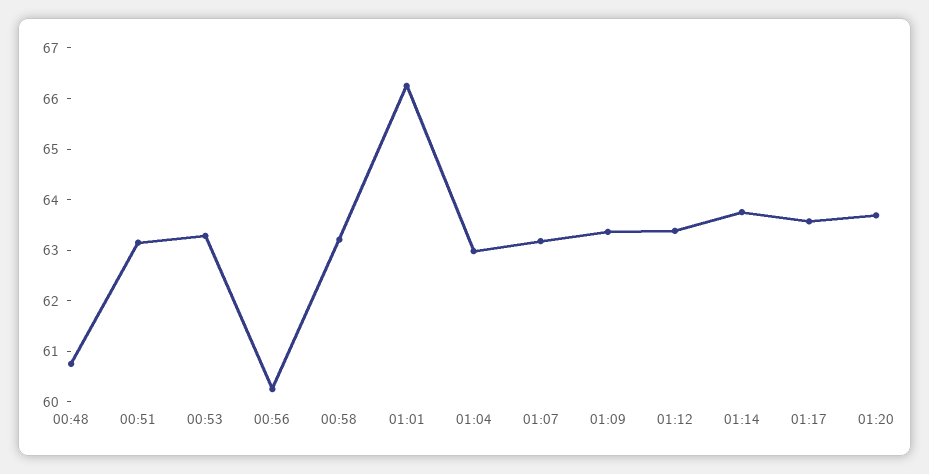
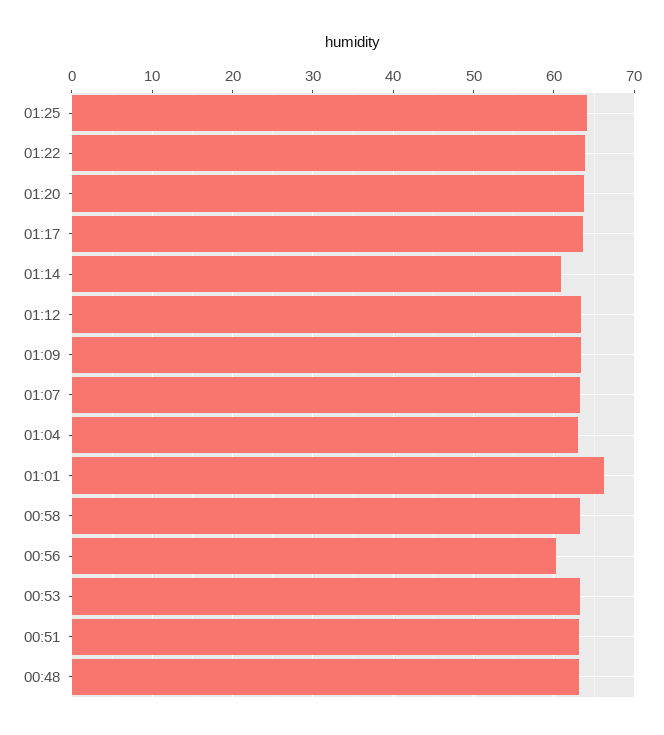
00:48: 60.8 -> 63
01:14: 63.8 -> 61
01:25: none -> 64
01:22: none -> 64

